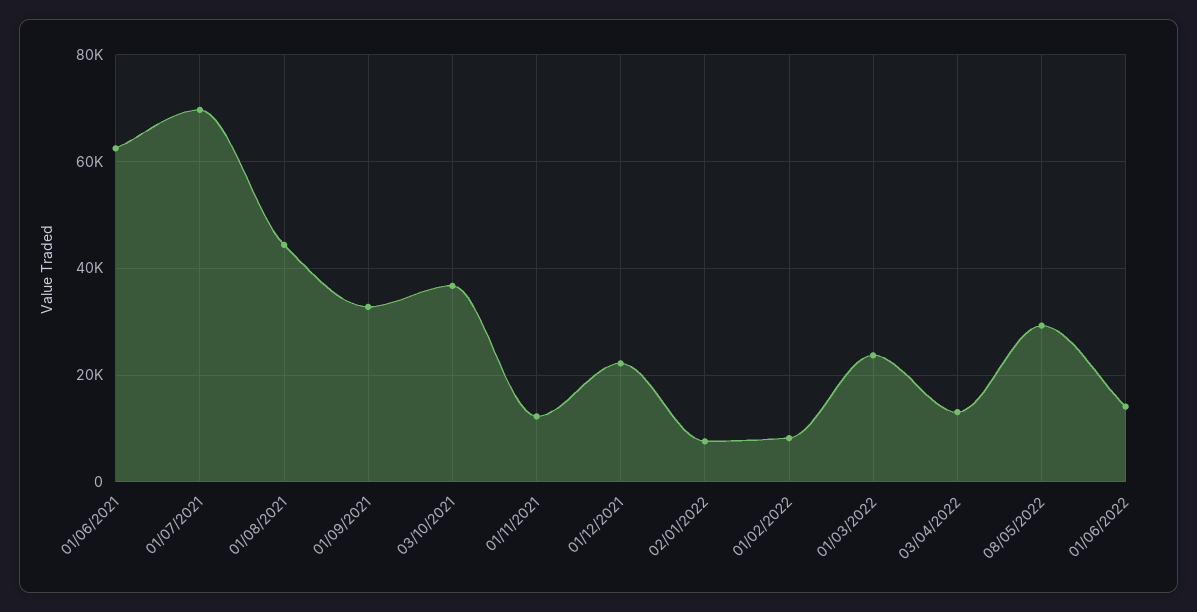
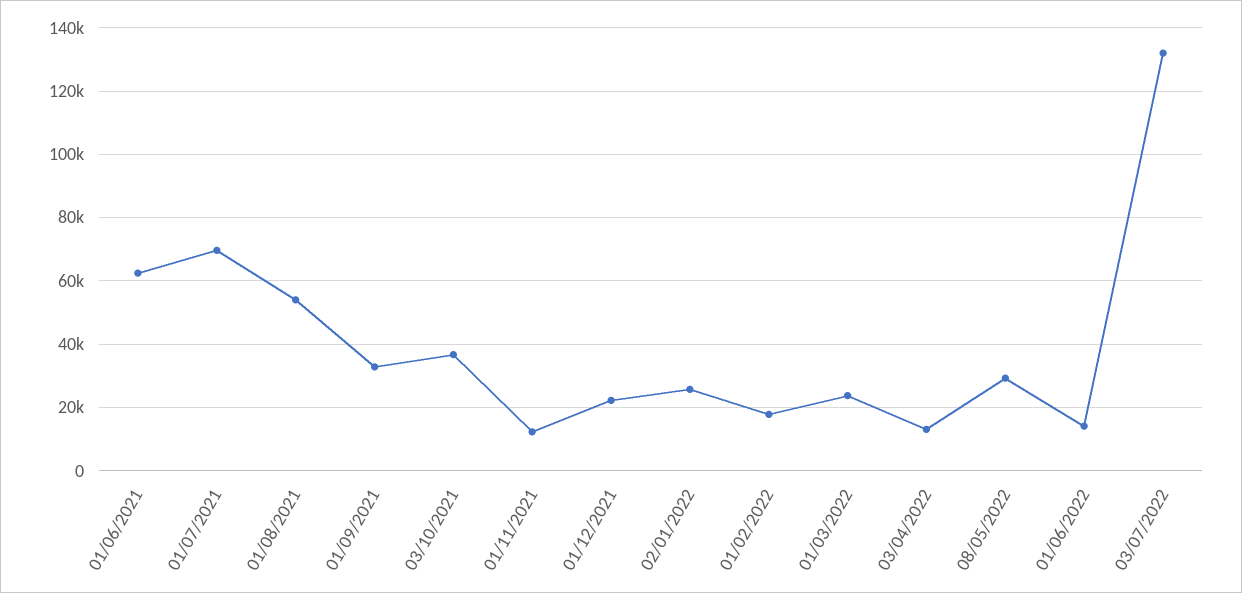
01/08/2021: 44000 -> 54000
02/01/2022: 8000 -> 26000
01/02/2022: 8000 -> 18000
03/07/2022: none -> 132000

